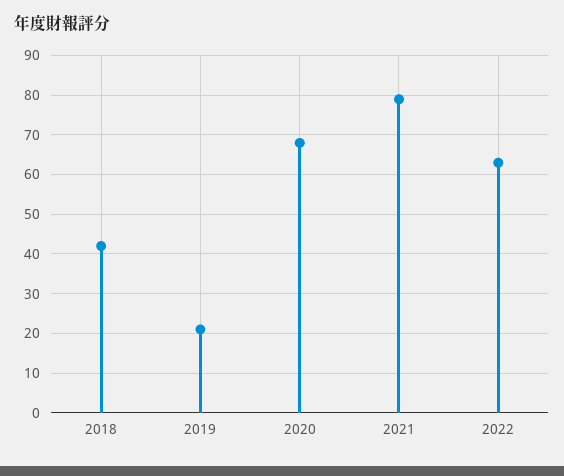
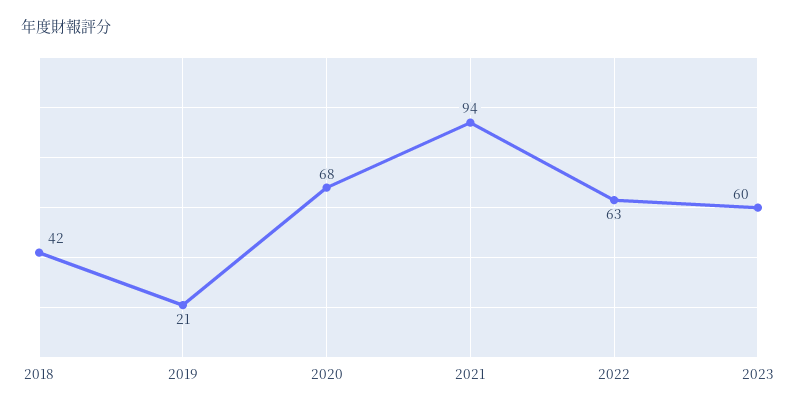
2021: 80 -> 94
2023: none -> 60

